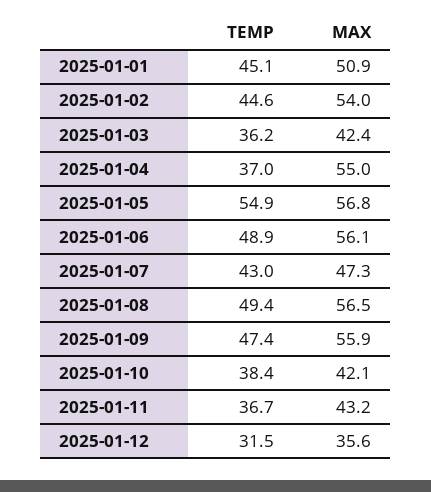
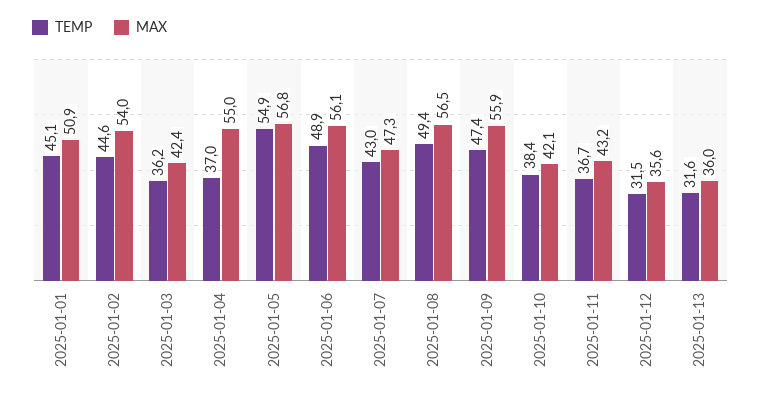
TEMP, 2025-01-13: none -> 31.6
MAX, 2025-01-13: none -> 36

